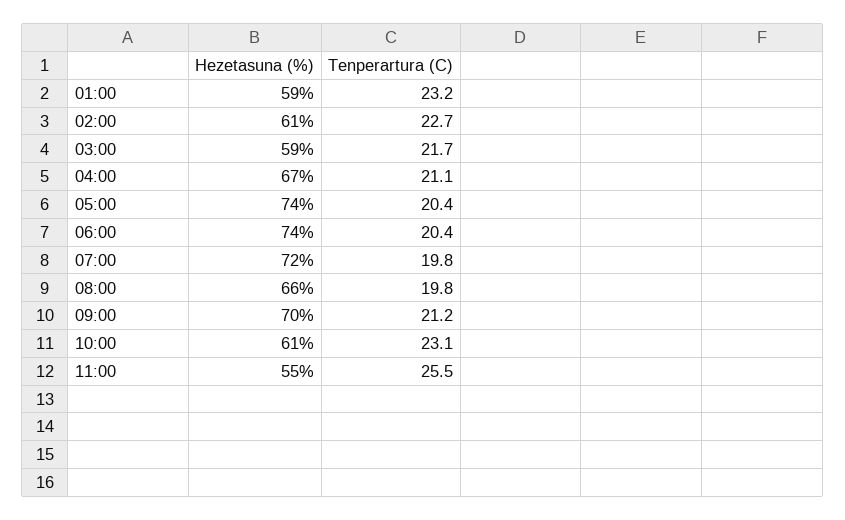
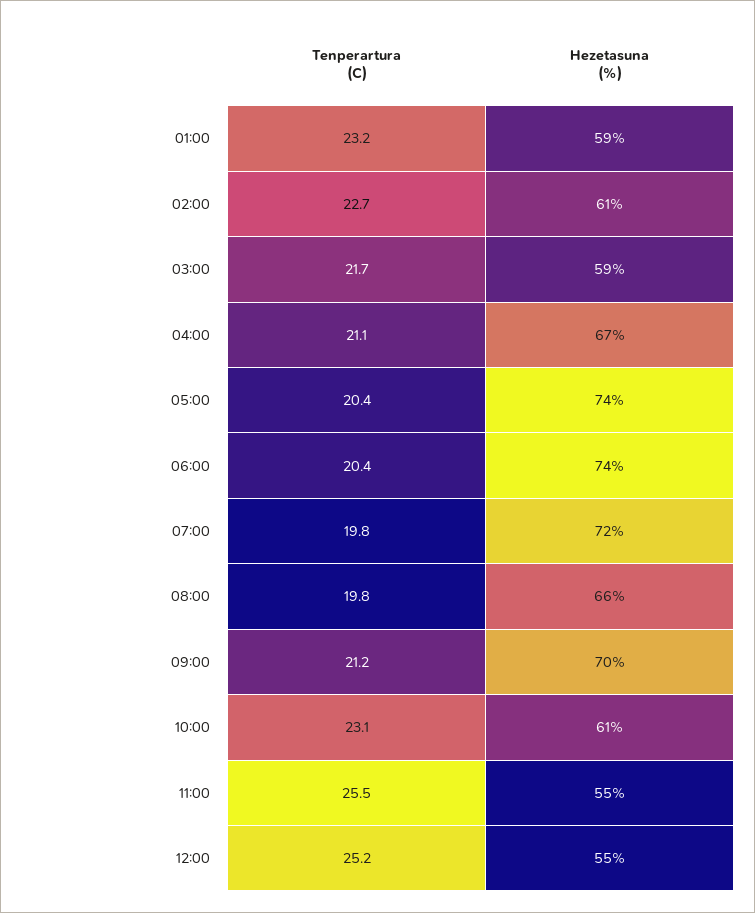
Tenperartura (C), 12:00: none -> 25.2
Hezetasuna (%), 12:00: none -> 55

